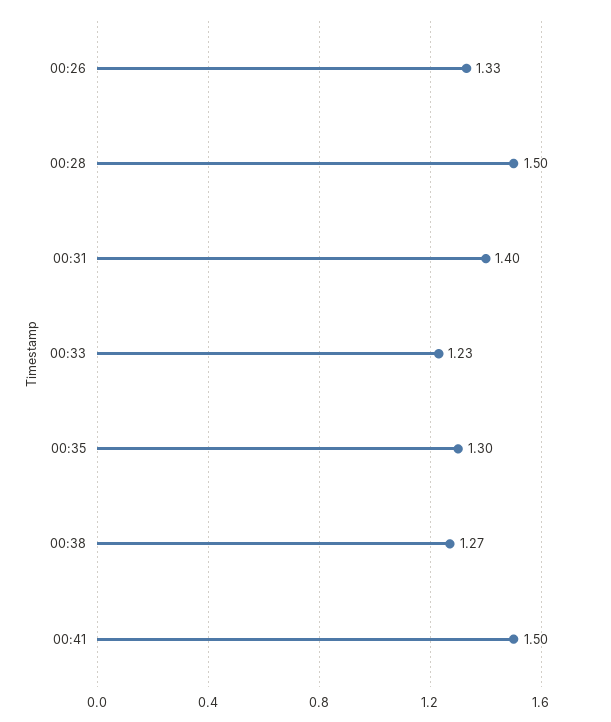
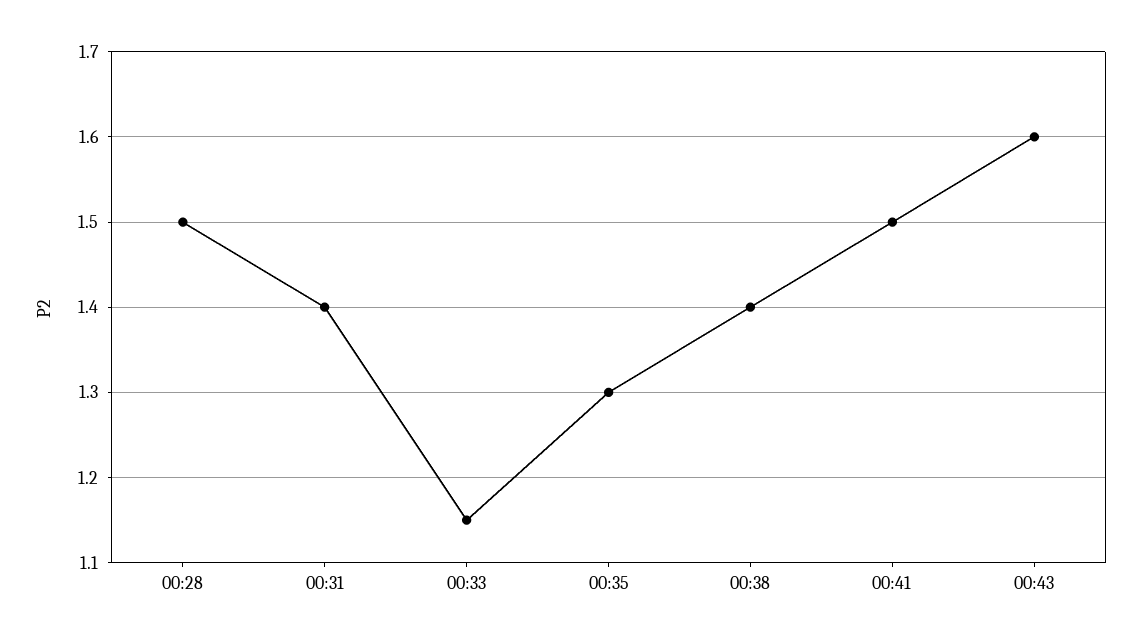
00:26: 1.33 -> none
00:33: 1.23 -> 1.15
00:38: 1.27 -> 1.4
00:43: none -> 1.6

